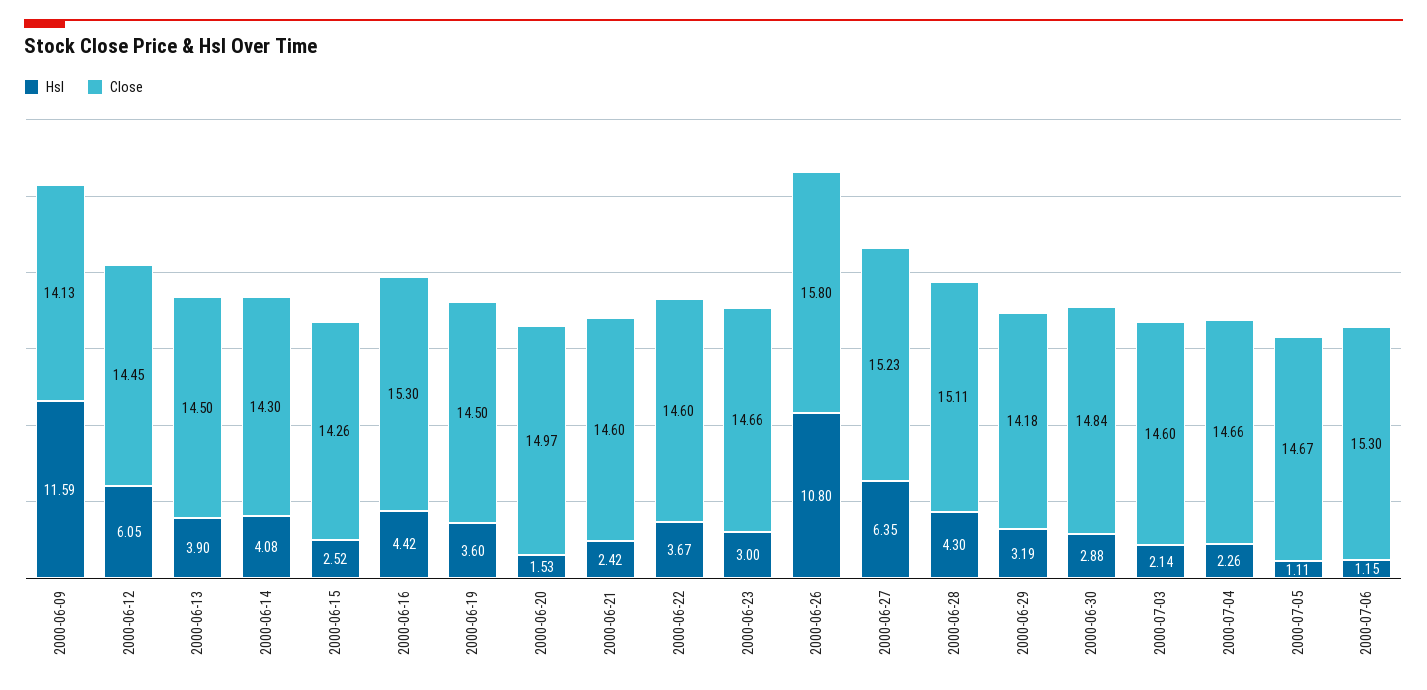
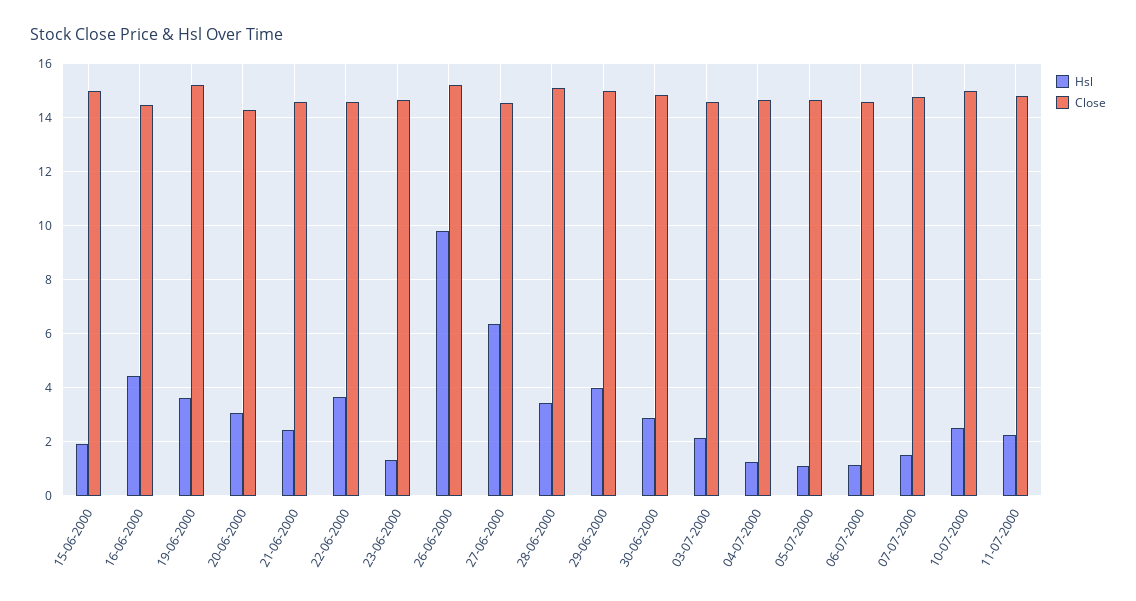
Hsl, 2000-06-09: 11.59 -> none
Close, 2000-06-09: 14.13 -> none
Hsl, 2000-06-12: 6.05 -> none
Close, 2000-06-12: 14.45 -> none
Hsl, 2000-06-13: 3.9 -> none
Close, 2000-06-13: 14.5 -> none
Hsl, 2000-06-14: 4.08 -> none
Close, 2000-06-14: 14.3 -> none
Hsl, 2000-06-15: 2.52 -> 2
Close, 2000-06-15: 14.26 -> 15
Close, 2000-06-16: 15.3 -> 14.5
Close, 2000-06-19: 14.5 -> 15.25
Hsl, 2000-06-20: 1.53 -> 3
Close, 2000-06-20: 14.97 -> 14.25
Hsl, 2000-06-23: 3 -> 1.25
Hsl, 2000-06-26: 10.8 -> 9.75
Close, 2000-06-26: 15.8 -> 15.25
Close, 2000-06-27: 15.23 -> 14.5
Hsl, 2000-06-28: 4.3 -> 3.5
Hsl, 2000-06-29: 3.19 -> 4
Close, 2000-06-29: 14.18 -> 15
Hsl, 2000-07-04: 2.26 -> 1.25
Close, 2000-07-06: 15.3 -> 14.5
Hsl, 07-07-2000: none -> 1.5
Close, 07-07-2000: none -> 14.75
Hsl, 10-07-2000: none -> 2.5
Close, 10-07-2000: none -> 15
Hsl, 11-07-2000: none -> 2.25
Close, 11-07-2000: none -> 14.75

